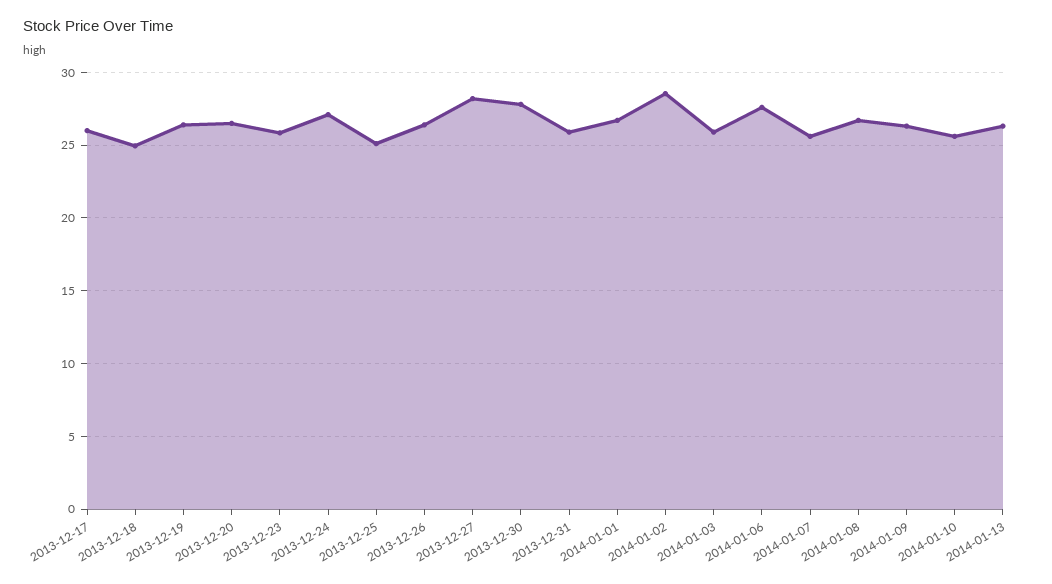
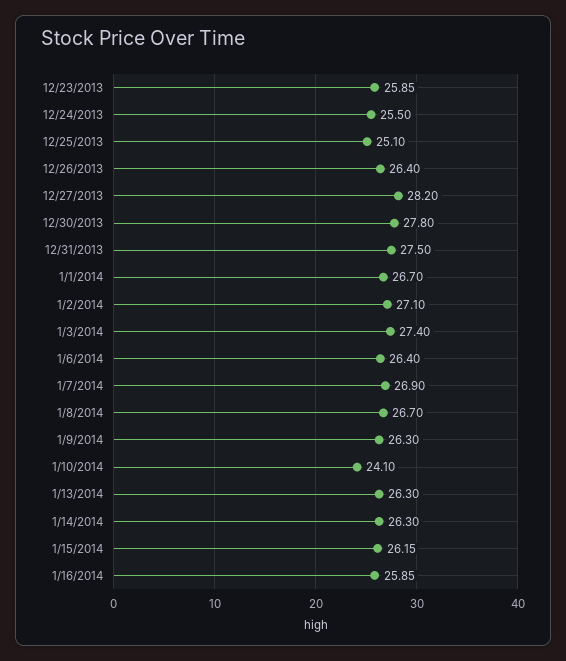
2013-12-17: 26 -> none
2013-12-18: 25 -> none
2013-12-19: 26.5 -> none
2013-12-20: 26.5 -> none
2013-12-24: 27 -> 25.5
2013-12-31: 26 -> 27.5
2014-01-02: 28.5 -> 27.1
2014-01-03: 26 -> 27.4
2014-01-06: 27.5 -> 26.4
2014-01-07: 25.5 -> 26.9
2014-01-10: 25.5 -> 24.1
1/14/2014: none -> 26.3
1/15/2014: none -> 26.15
1/16/2014: none -> 25.85

